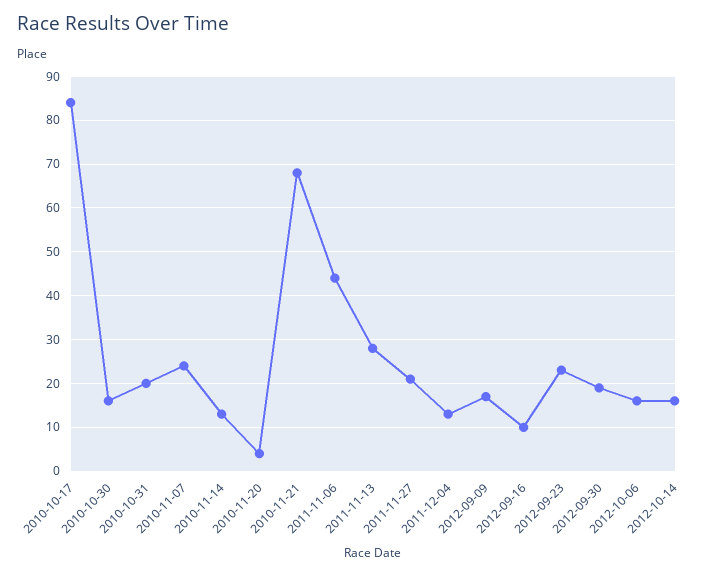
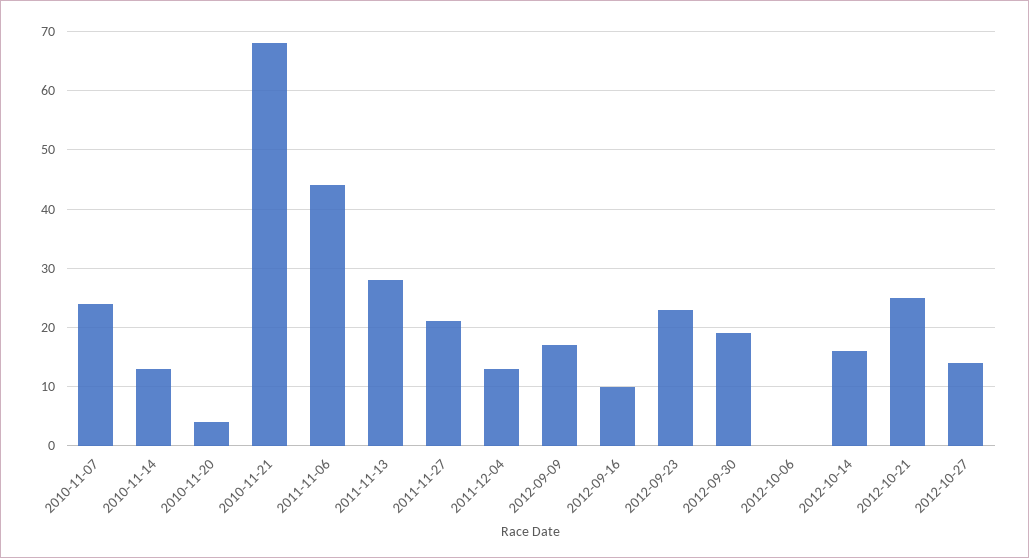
2010-10-17: 85 -> none
2010-10-30: 15 -> none
2010-10-31: 20 -> none
2012-10-06: 15 -> 0
2012-10-21: none -> 25
2012-10-27: none -> 15

